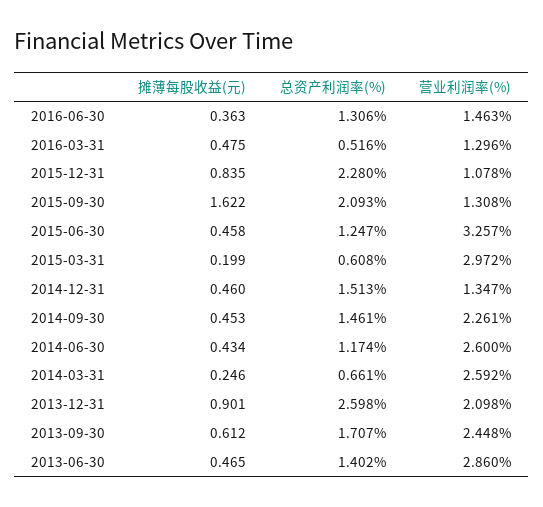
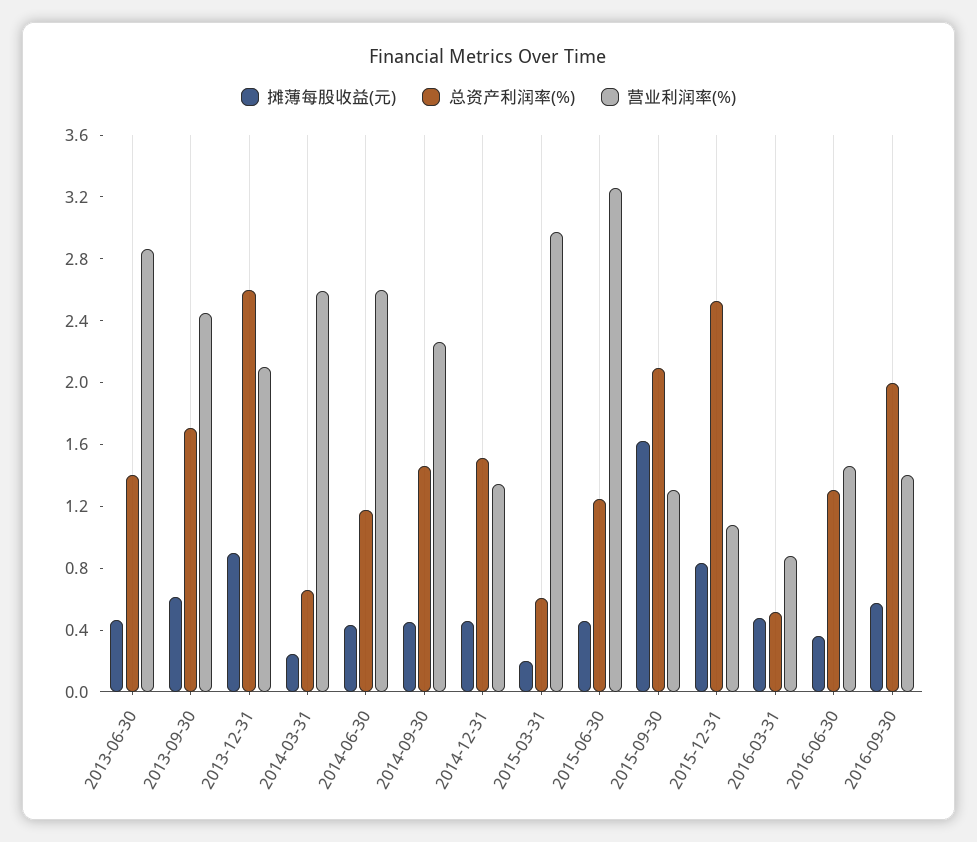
营业利润率(%), 2016-03-31: 1.296 -> 0.9
总资产利润率(%), 2015-12-31: 2.28 -> 2.5
摊薄每股收益(元), 2016-09-30: none -> 0.6
总资产利润率(%), 2016-09-30: none -> 2
营业利润率(%), 2016-09-30: none -> 1.4

